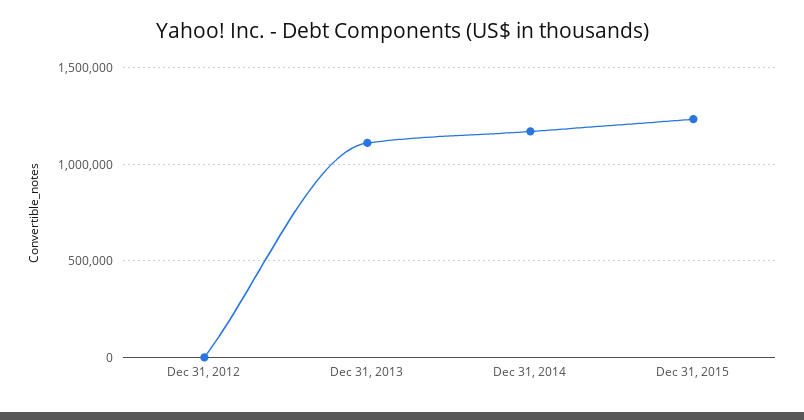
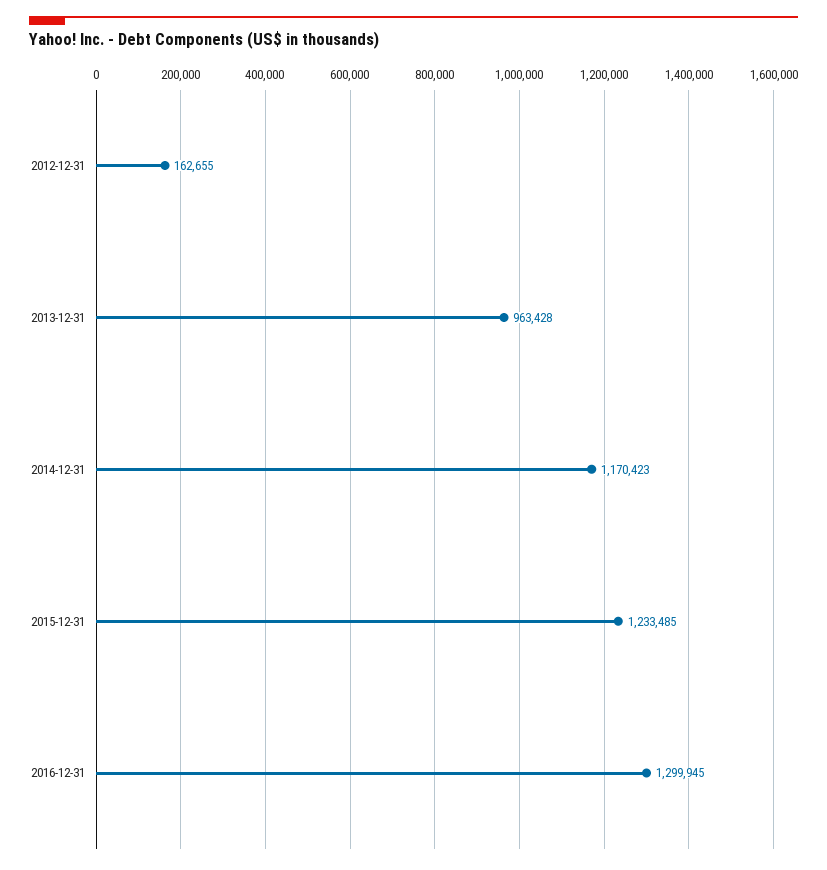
Dec 31, 2012: 0 -> 162655
Dec 31, 2013: 1100000 -> 963428
2016-12-31: none -> 1299945

